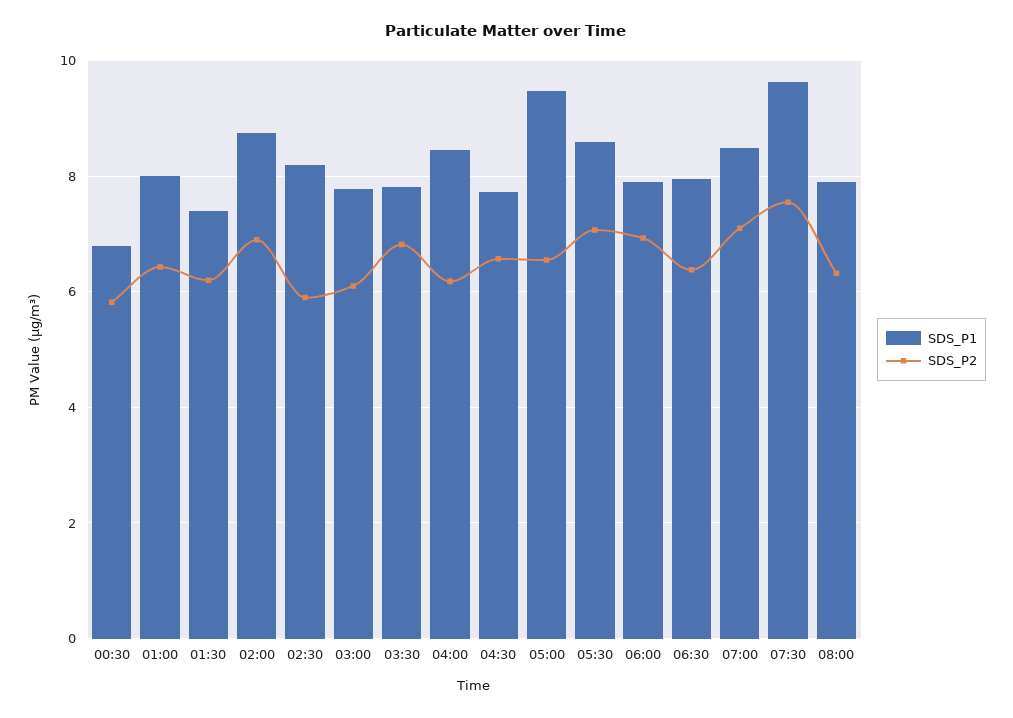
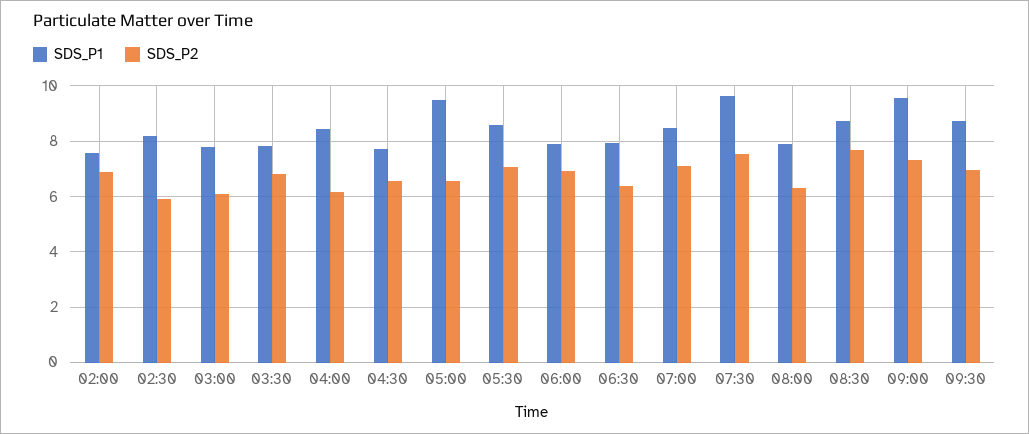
SDS_P1, 00:30: 6.8 -> none
SDS_P2, 00:30: 5.8 -> none
SDS_P1, 01:00: 8 -> none
SDS_P2, 01:00: 6.4 -> none
SDS_P1, 01:30: 7.4 -> none
SDS_P2, 01:30: 6.2 -> none
SDS_P1, 02:00: 8.8 -> 7.5
SDS_P1, 08:30: none -> 8.75
SDS_P2, 08:30: none -> 7.75
SDS_P1, 09:00: none -> 9.5
SDS_P2, 09:00: none -> 7.25
SDS_P1, 09:30: none -> 8.75
SDS_P2, 09:30: none -> 7

